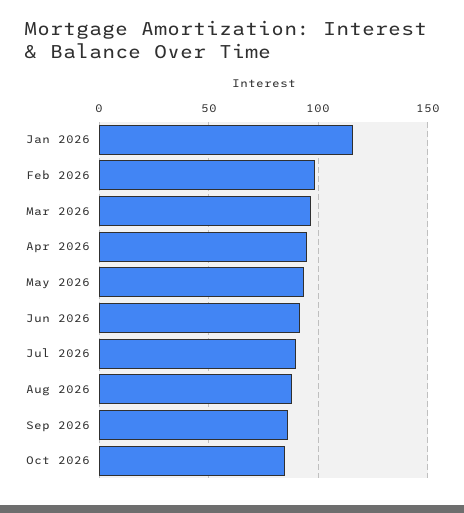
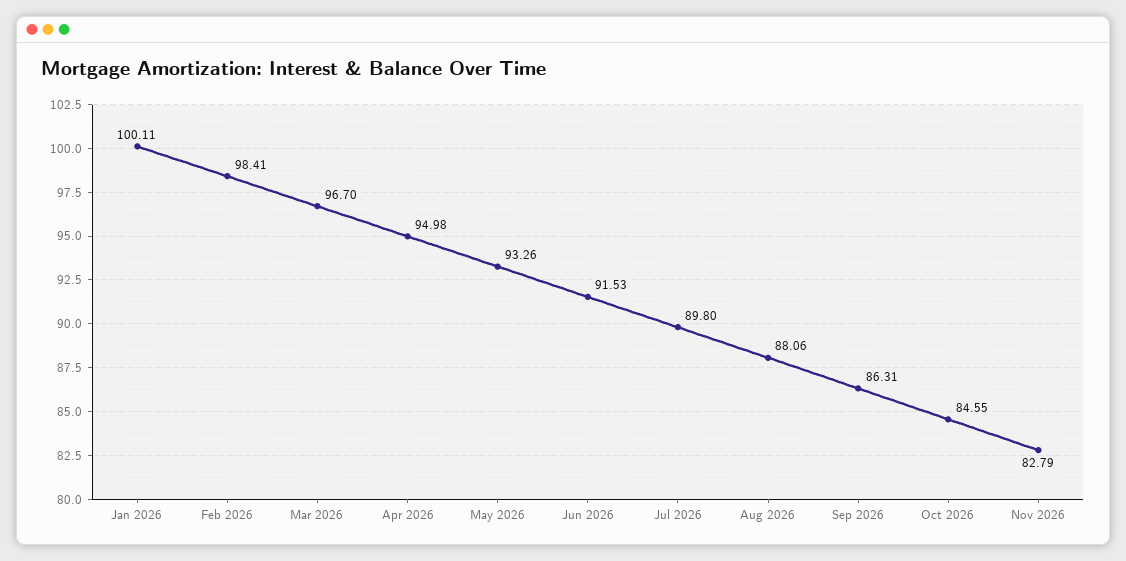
Jan 2026: 115 -> 100.11
Nov 2026: none -> 82.79

